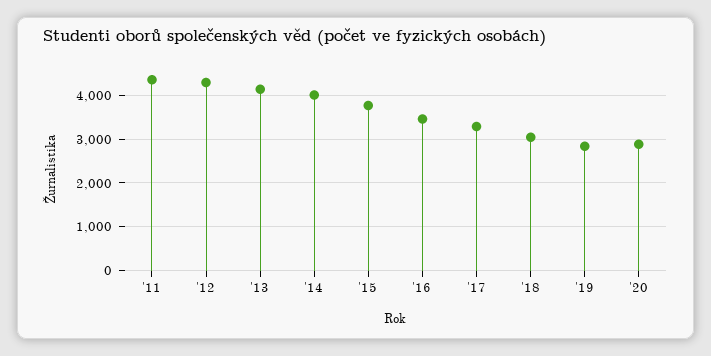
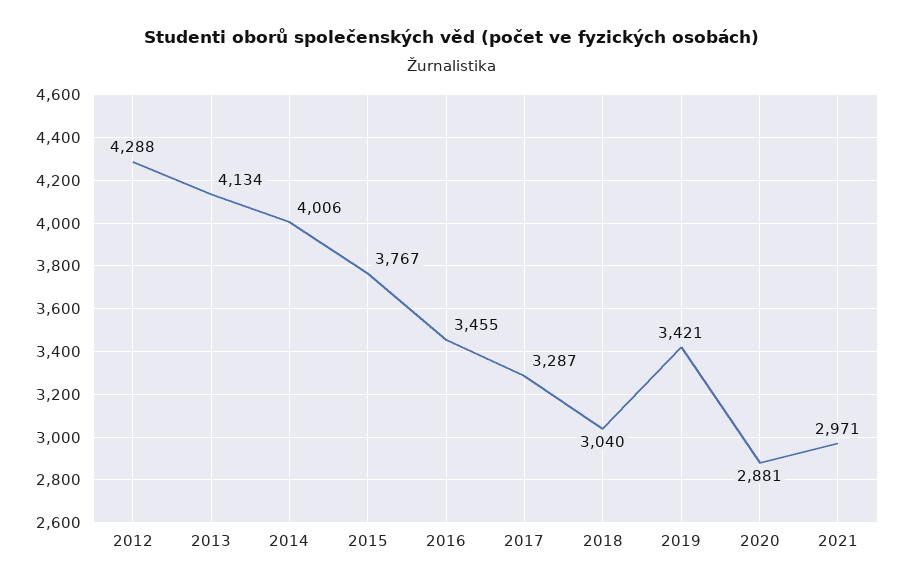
'11: 4400 -> none
'19: 2800 -> 3421
2021: none -> 2971

